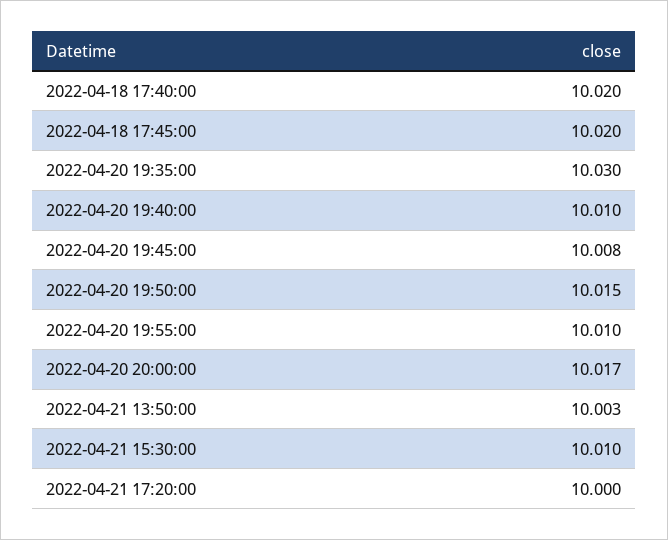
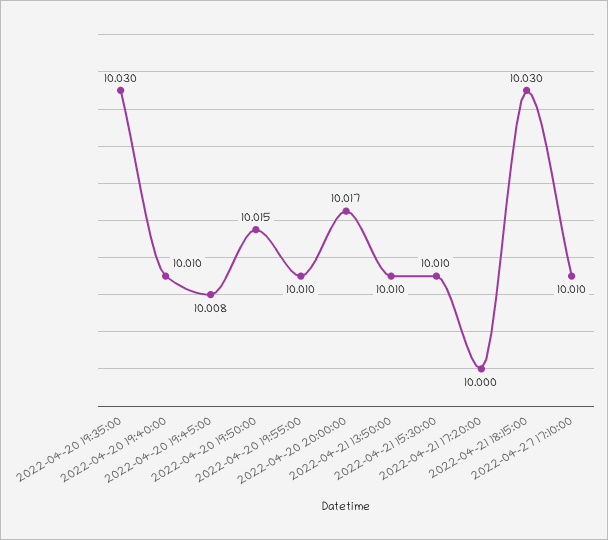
2022-04-18 17:40:00: 10.02 -> none
2022-04-18 17:45:00: 10.02 -> none
2022-04-21 13:50:00: 10.003 -> 10.01
2022-04-21 18:15:00: none -> 10.03
2022-04-27 17:10:00: none -> 10.01

